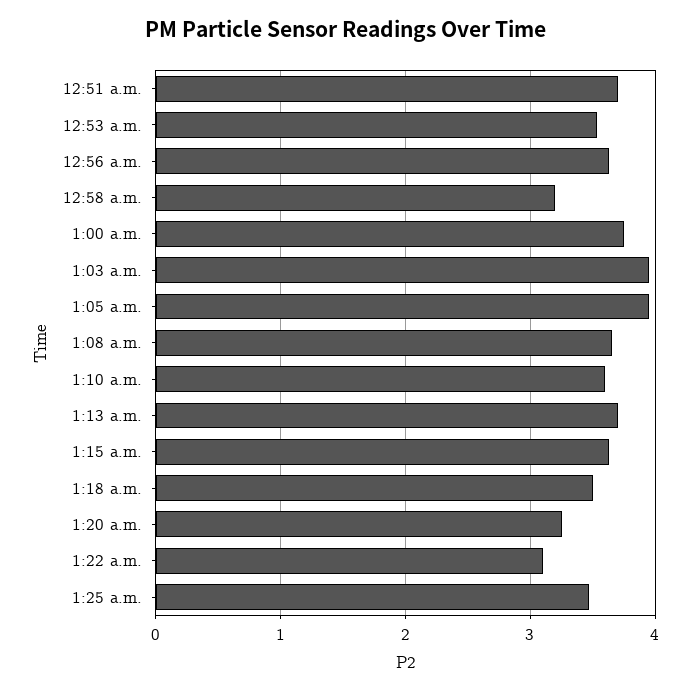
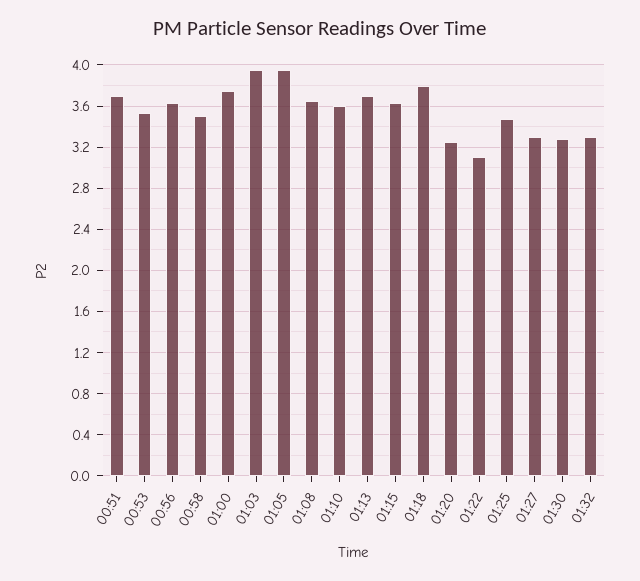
12:58 a.m.: 3.2 -> 3.5
1:18 a.m.: 3.5 -> 3.8
01:27: none -> 3.3
01:30: none -> 3.3
01:32: none -> 3.3

